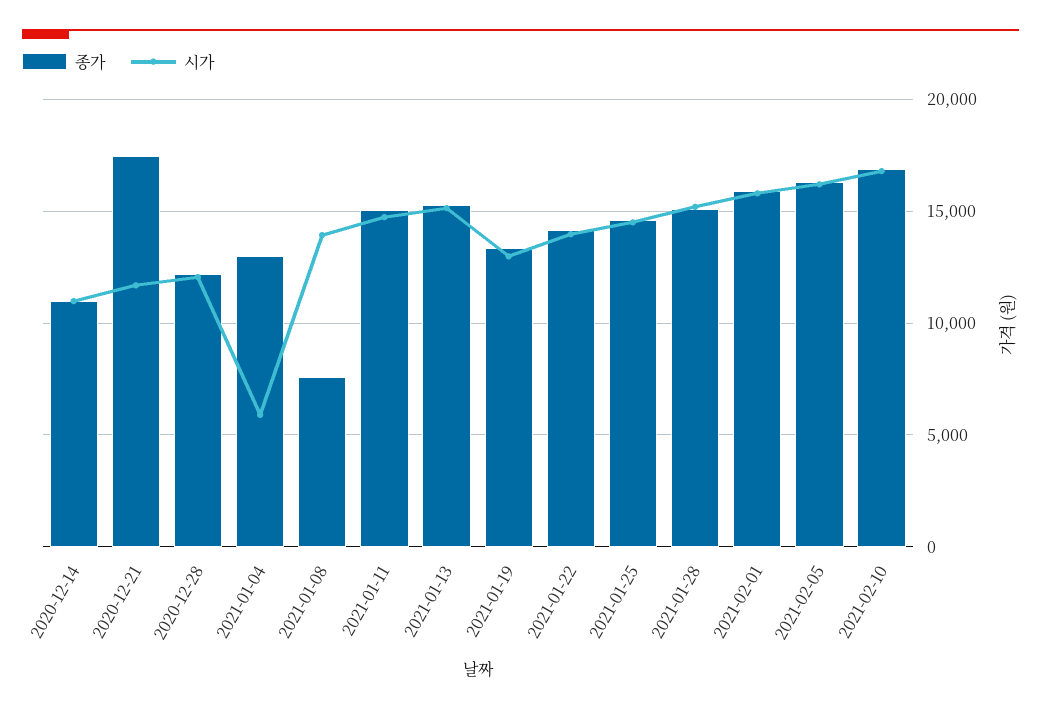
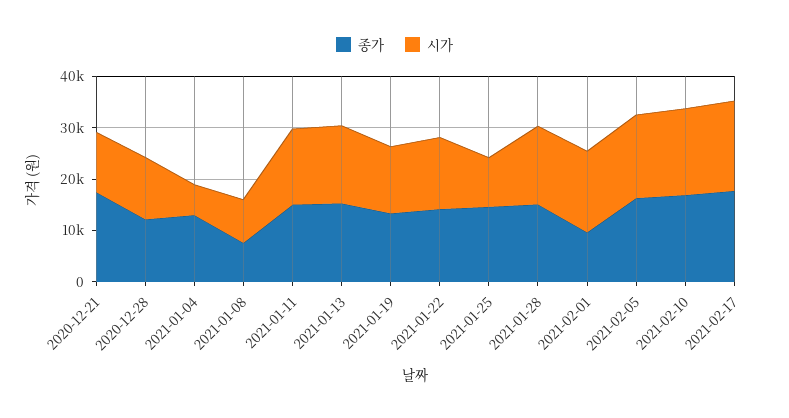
종가, 2020-12-14: 11000 -> none
시가, 2020-12-14: 11000 -> none
시가, 2021-01-08: 14000 -> 8000
시가, 2021-01-25: 14500 -> 10000
종가, 2021-02-01: 16000 -> 10000
종가, 2021-02-17: none -> 18000
시가, 2021-02-17: none -> 18000

